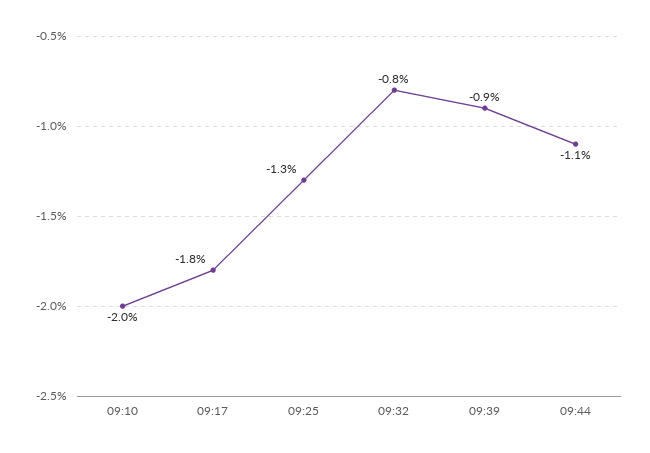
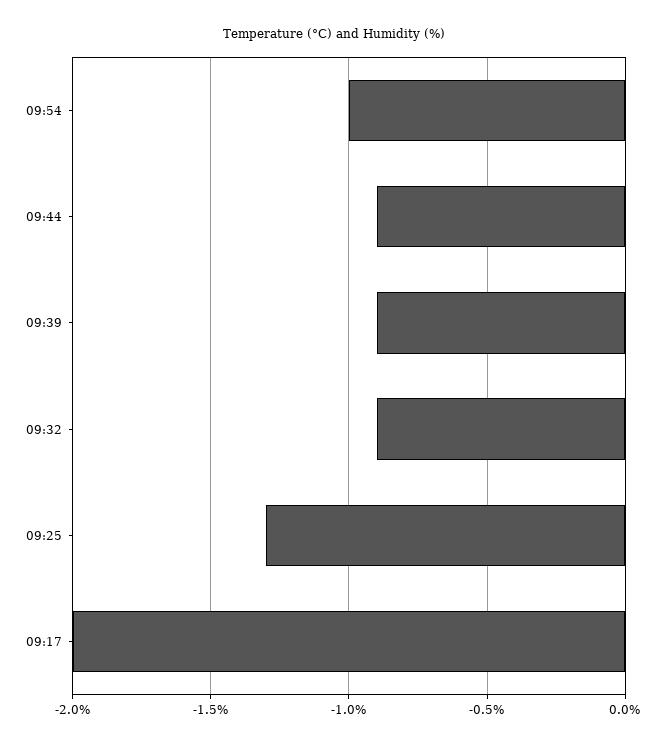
09:10: -2 -> none
09:17: -1.8 -> -2
09:32: -0.8 -> -0.9
09:44: -1.1 -> -0.9
09:54: none -> -1

